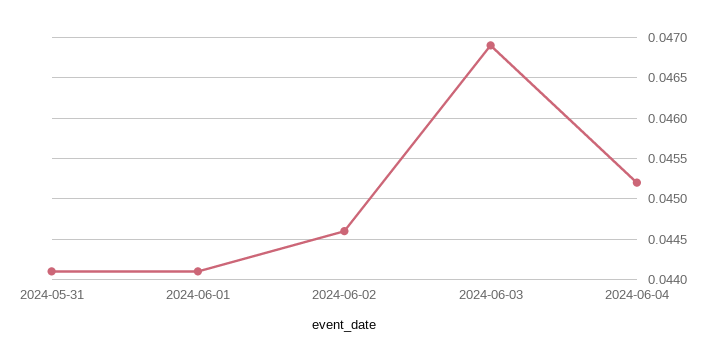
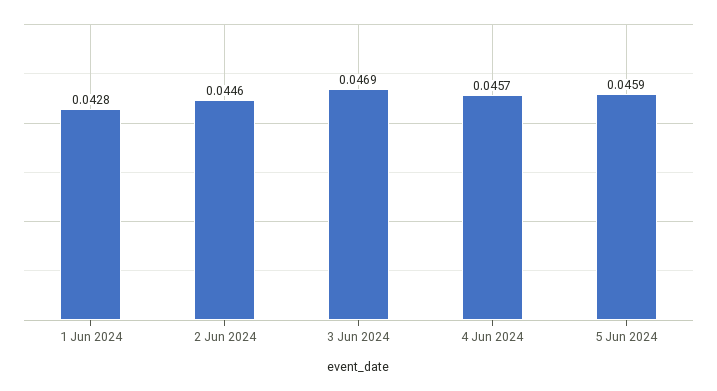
2024-05-31: 0.0441 -> none
2024-06-01: 0.0441 -> 0.0428
2024-06-04: 0.0452 -> 0.0457
5 Jun 2024: none -> 0.0459

